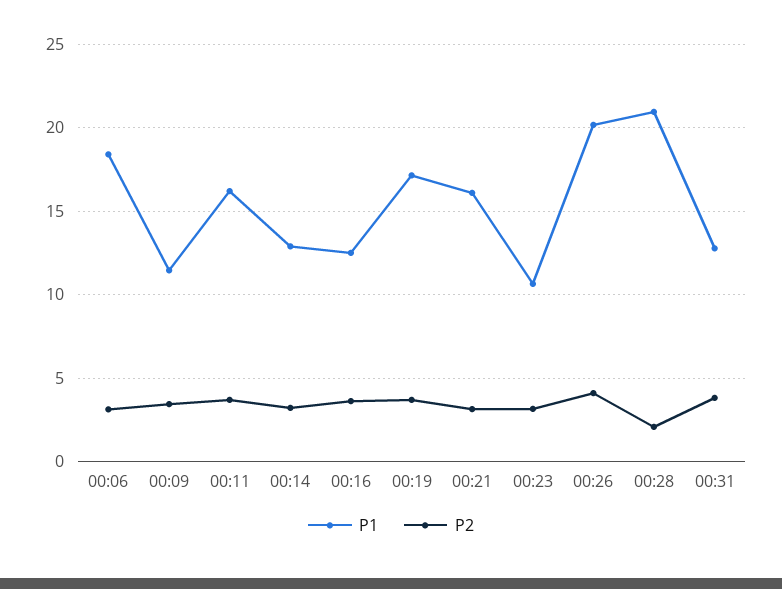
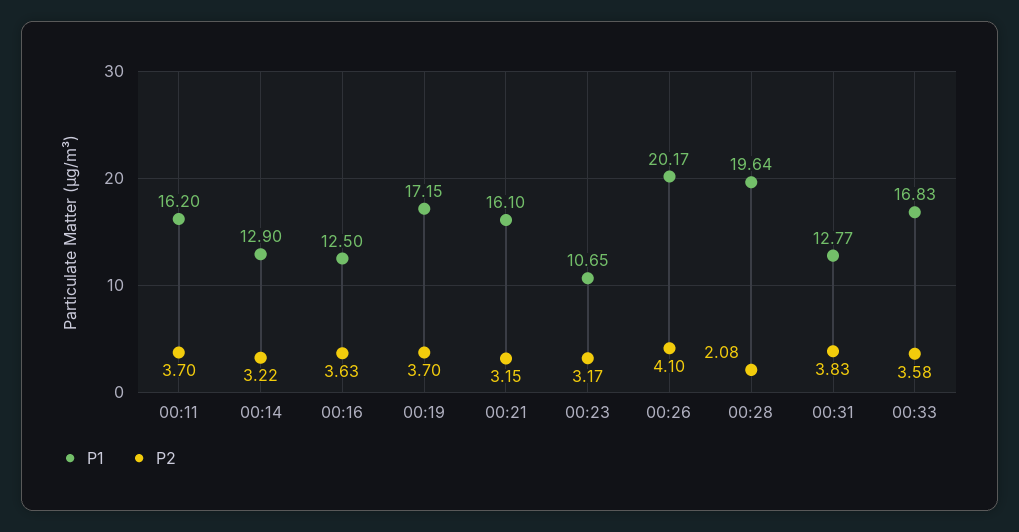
P1, 00:06: 18.5 -> none
P2, 00:06: 3 -> none
P1, 00:09: 11.5 -> none
P2, 00:09: 3.5 -> none
P1, 00:28: 21 -> 19.64
P1, 00:33: none -> 16.83
P2, 00:33: none -> 3.58

